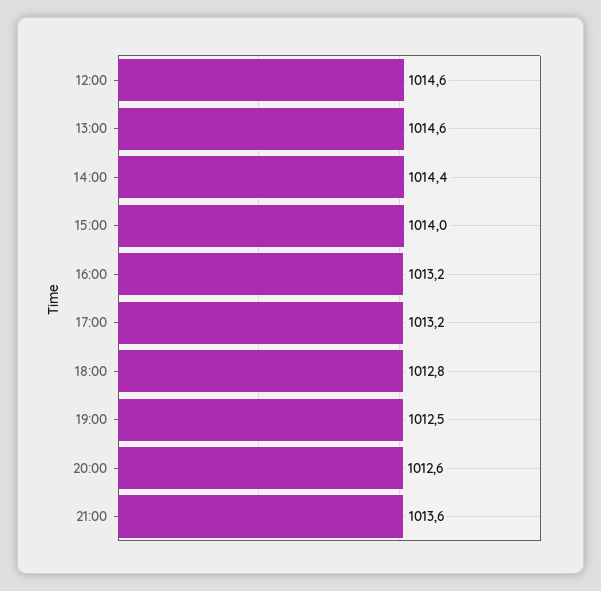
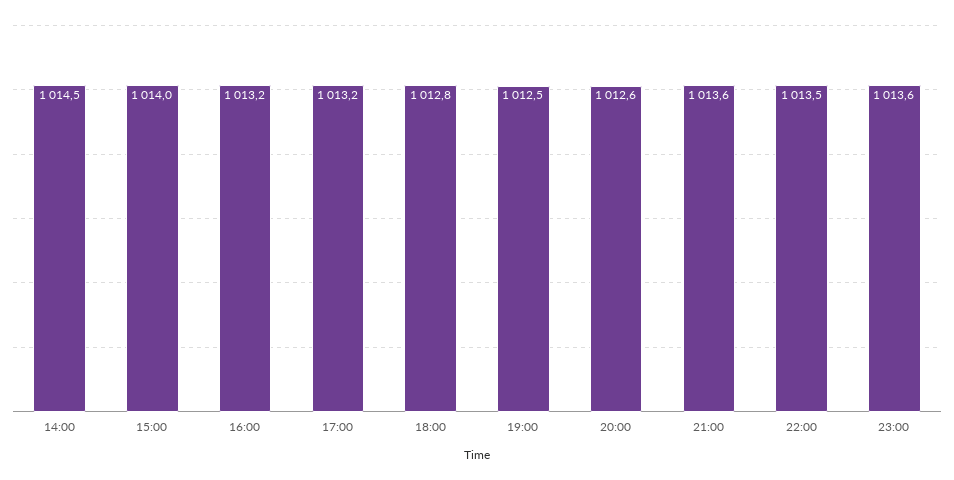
12:00: 1014.6 -> none
13:00: 1014.6 -> none
14:00: 1014.4 -> 1014.5
22:00: none -> 1013.5
23:00: none -> 1013.6

